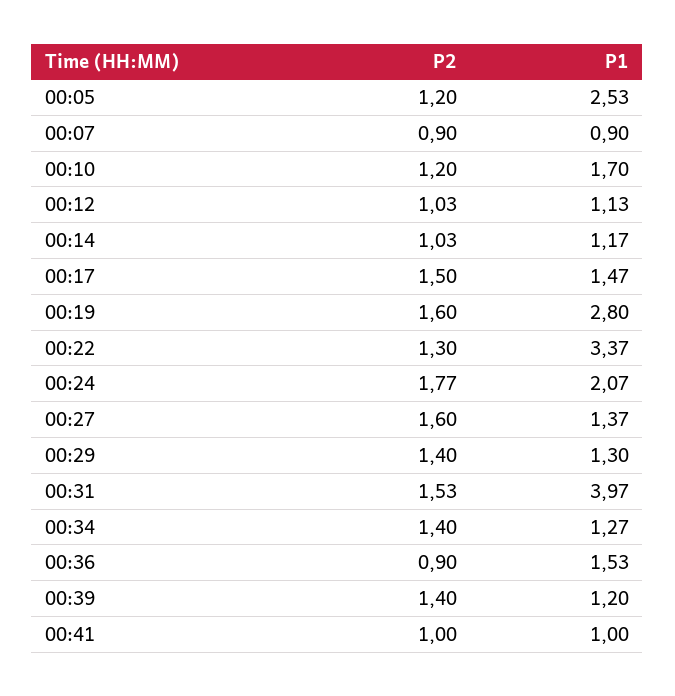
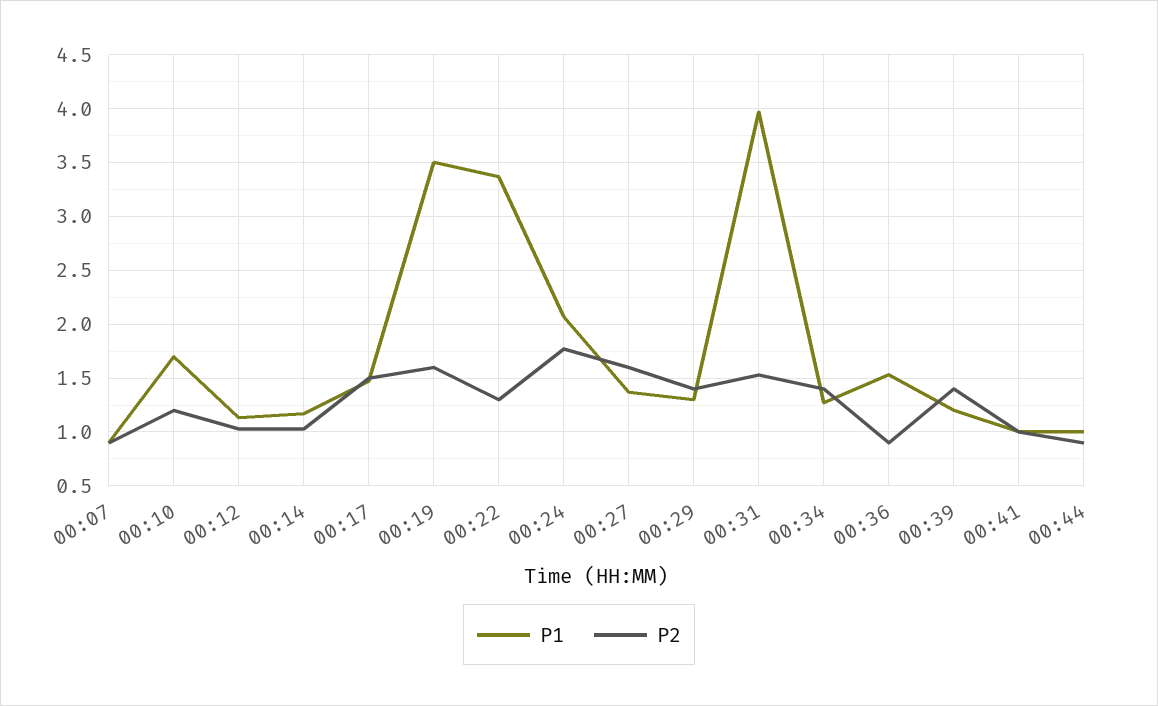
P2, 00:05: 1.2 -> none
P1, 00:05: 2.53 -> none
P1, 00:19: 2.8 -> 3.5
P1, 00:44: none -> 1
P2, 00:44: none -> 0.9

